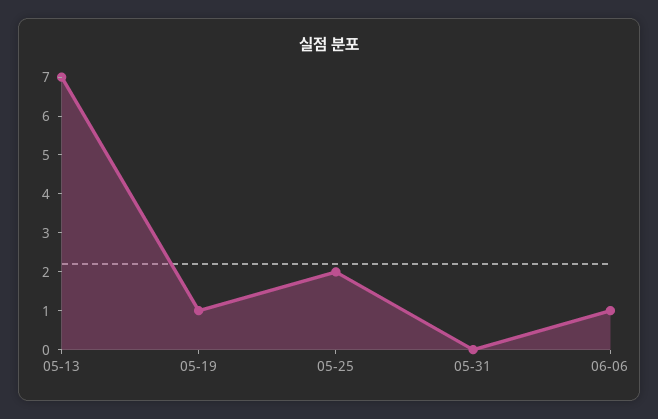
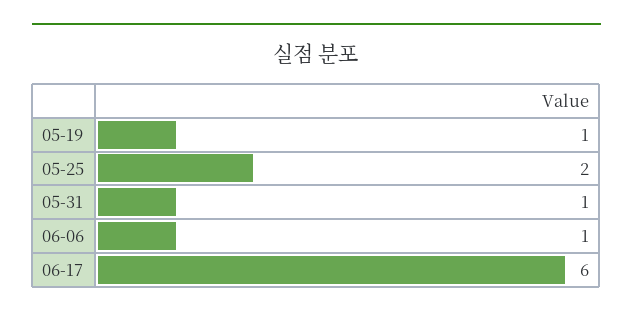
05-13: 7 -> none
05-31: 0 -> 1
06-17: none -> 6

